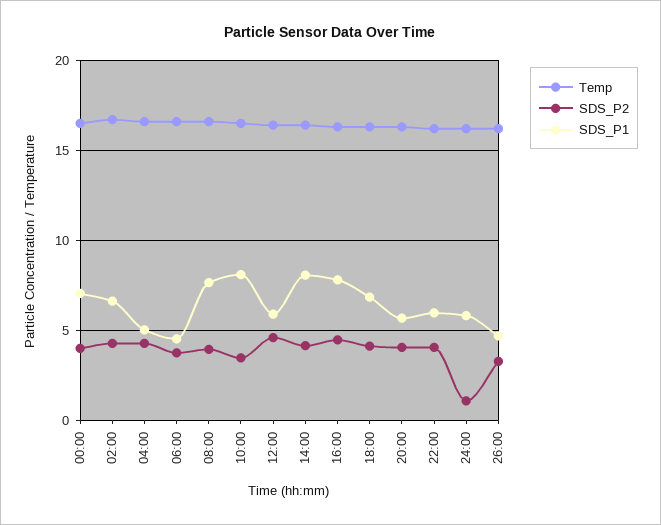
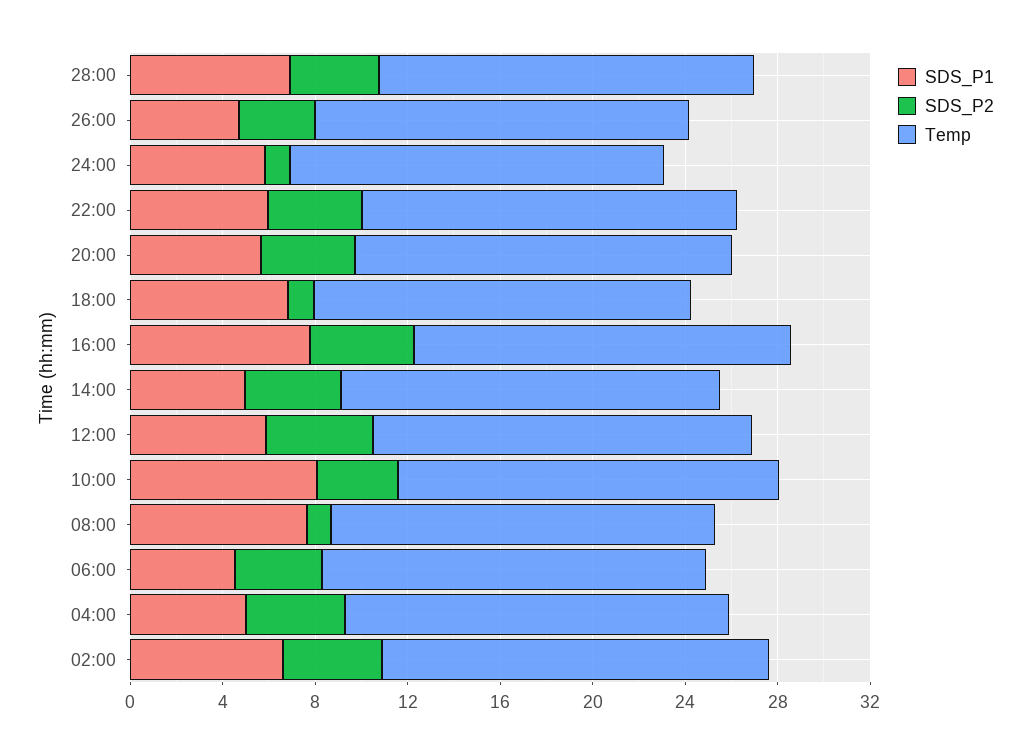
Temp, 00:00: 16.5 -> none
SDS_P2, 00:00: 4 -> none
SDS_P1, 00:00: 7 -> none
SDS_P2, 08:00: 4 -> 1
SDS_P1, 14:00: 8 -> 5
SDS_P2, 18:00: 4 -> 1
SDS_P1, 28:00: none -> 7
SDS_P2, 28:00: none -> 4
Temp, 28:00: none -> 16

